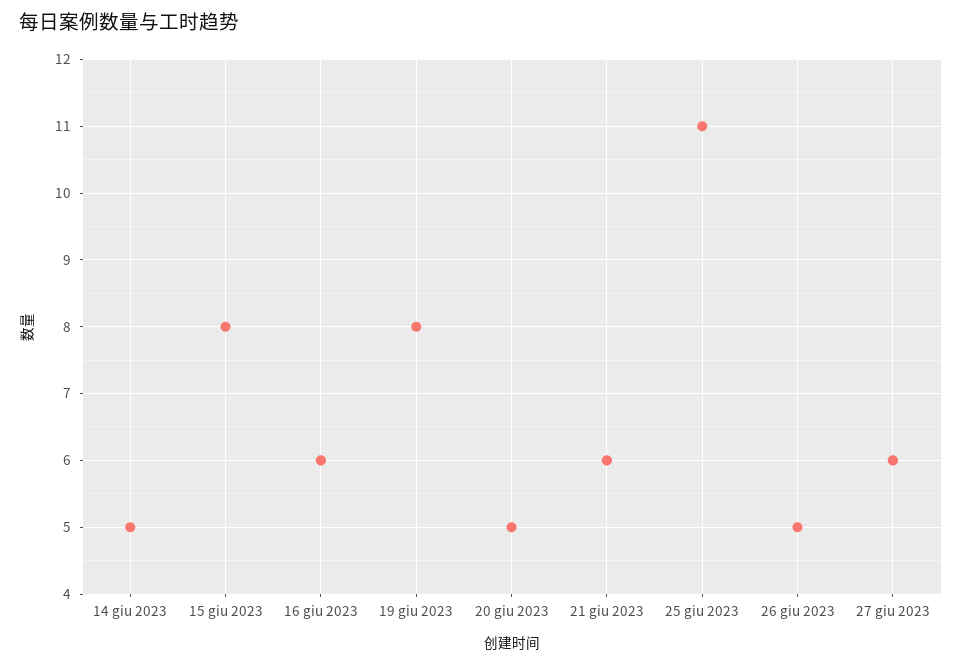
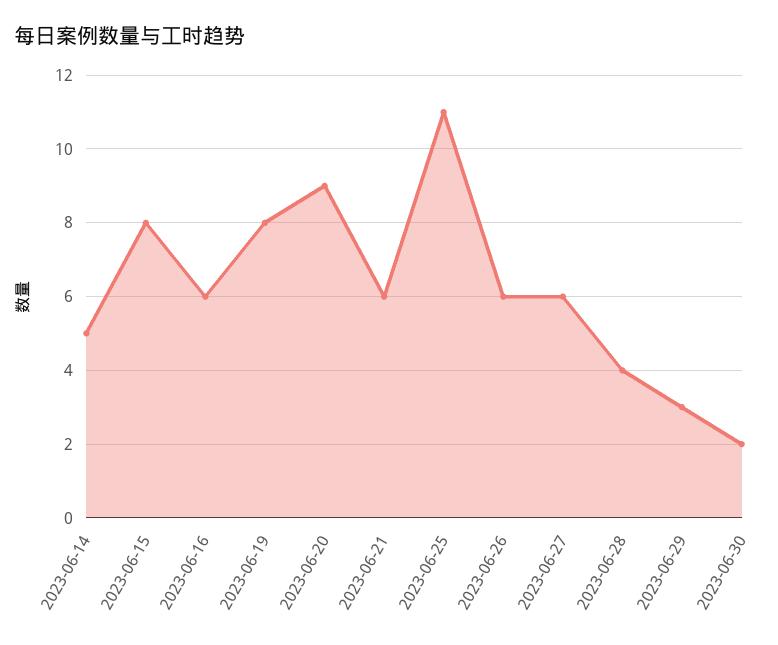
20 giu 2023: 5 -> 9
26 giu 2023: 5 -> 6
2023-06-28: none -> 4
2023-06-29: none -> 3
2023-06-30: none -> 2

